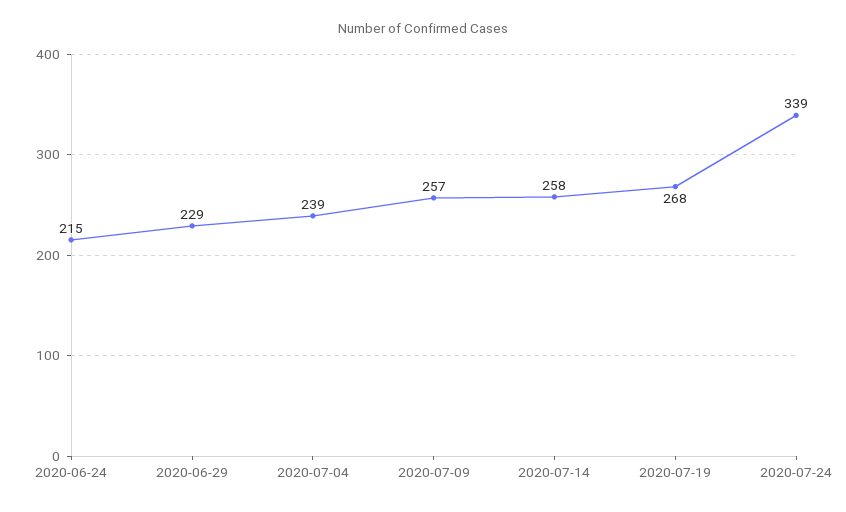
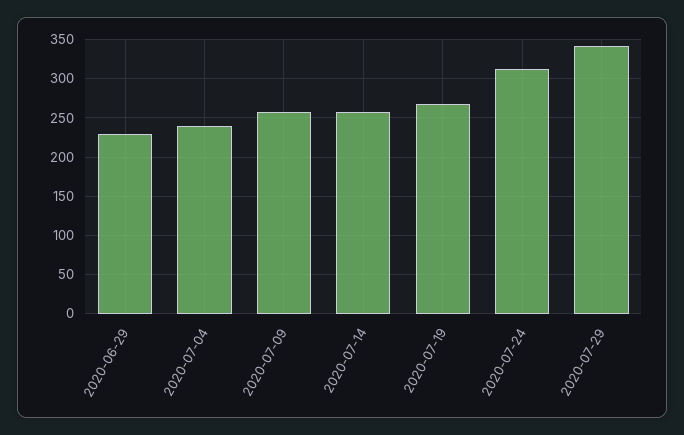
2020-06-24: 215 -> none
2020-07-24: 339 -> 310
2020-07-29: none -> 340

